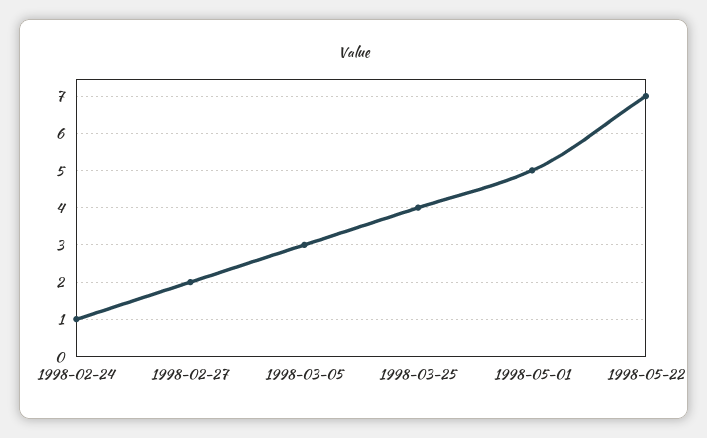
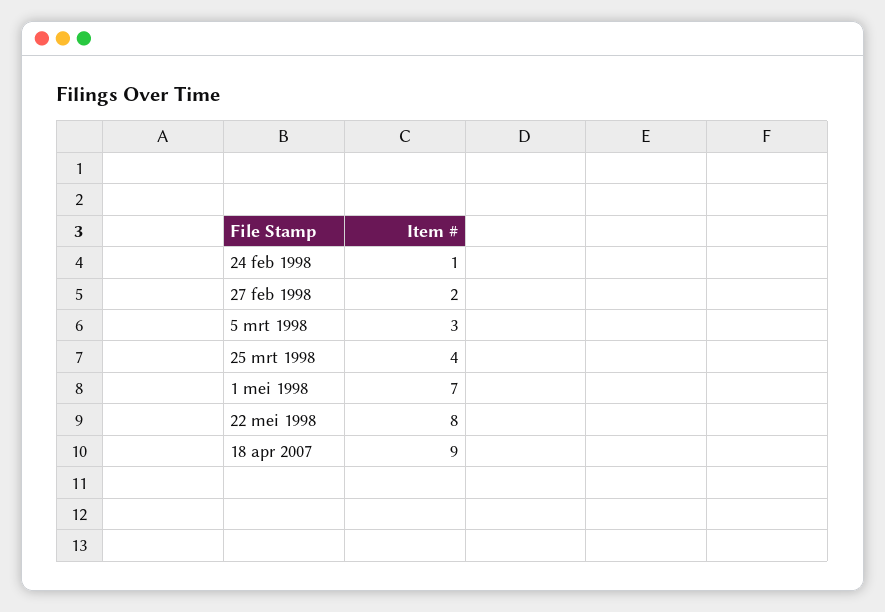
1998-05-01: 5 -> 7
1998-05-22: 7 -> 8
18 apr 2007: none -> 9

